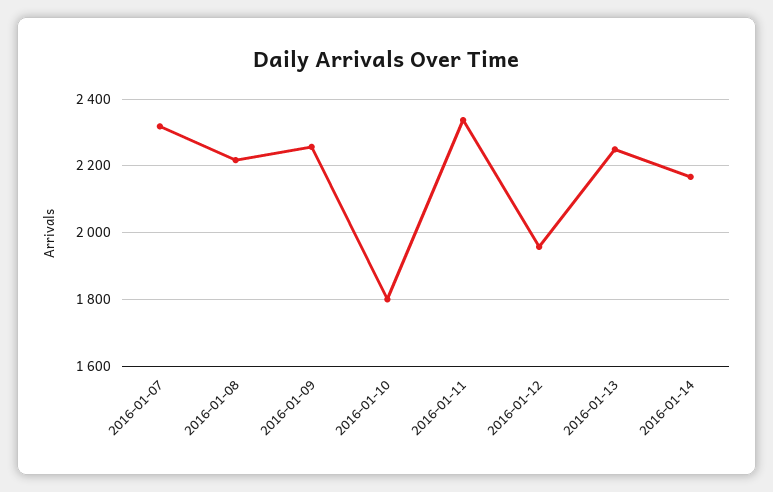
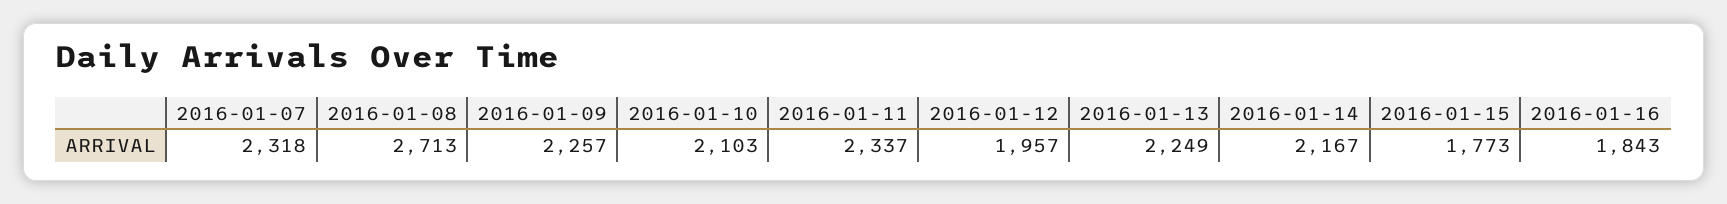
2016-01-08: 2220 -> 2713
2016-01-10: 1800 -> 2103
2016-01-15: none -> 1773
2016-01-16: none -> 1843

